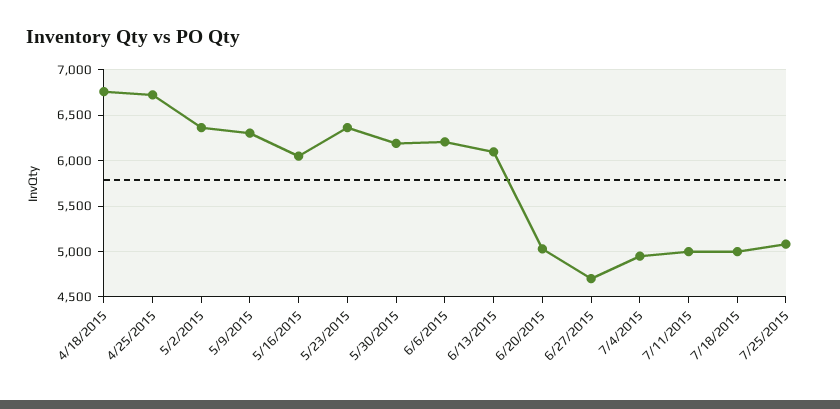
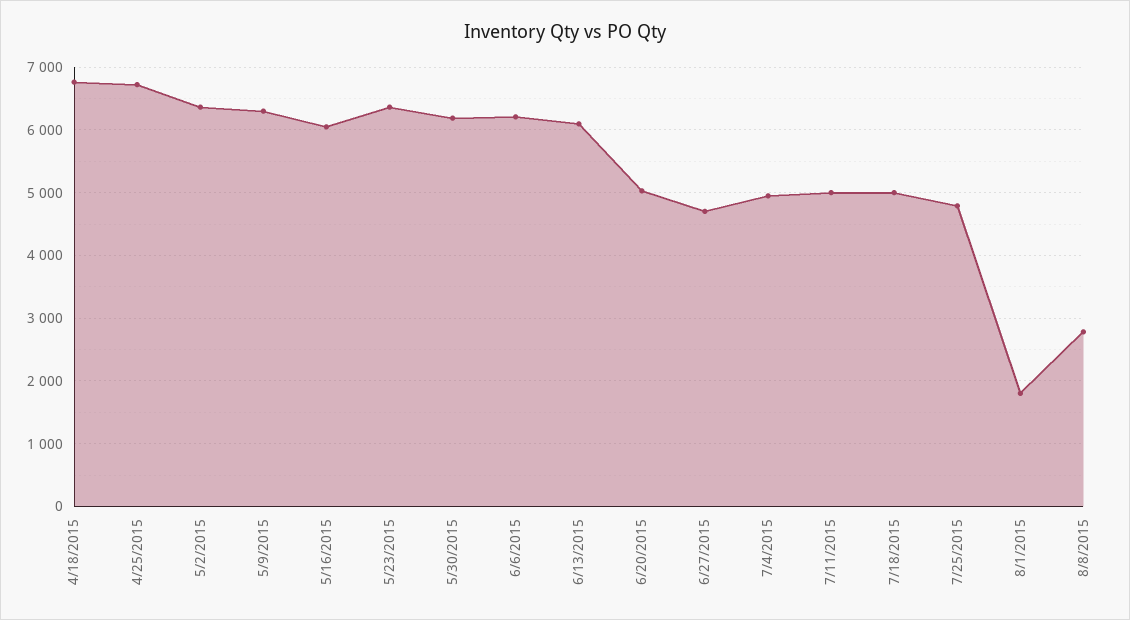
7/25/2015: 5100 -> 4800
8/1/2015: none -> 1800
8/8/2015: none -> 2800

